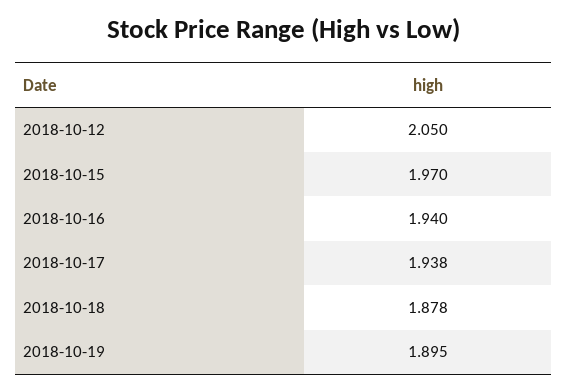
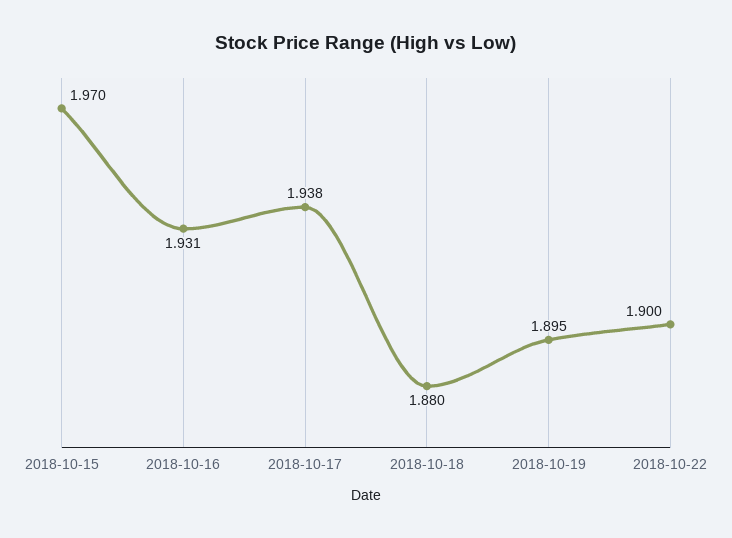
2018-10-12: 2.05 -> none
2018-10-16: 1.94 -> 1.931
2018-10-18: 1.878 -> 1.88
2018-10-22: none -> 1.9

